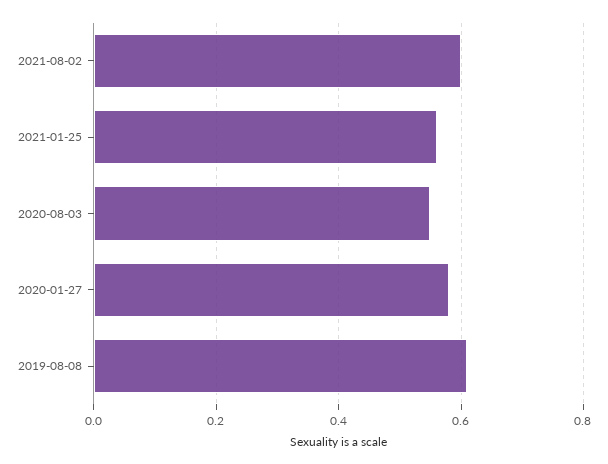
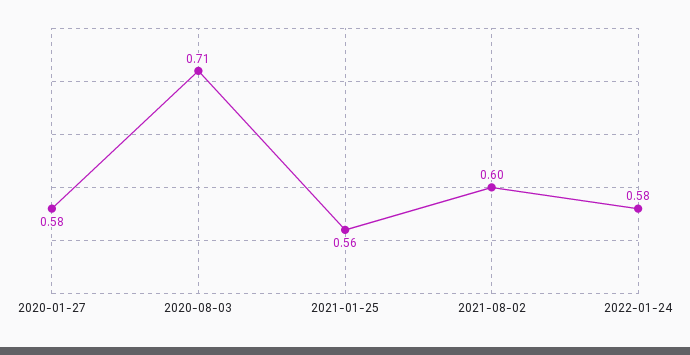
2020-08-03: 0.55 -> 0.71
2019-08-08: 0.6 -> none
2022-01-24: none -> 0.58

